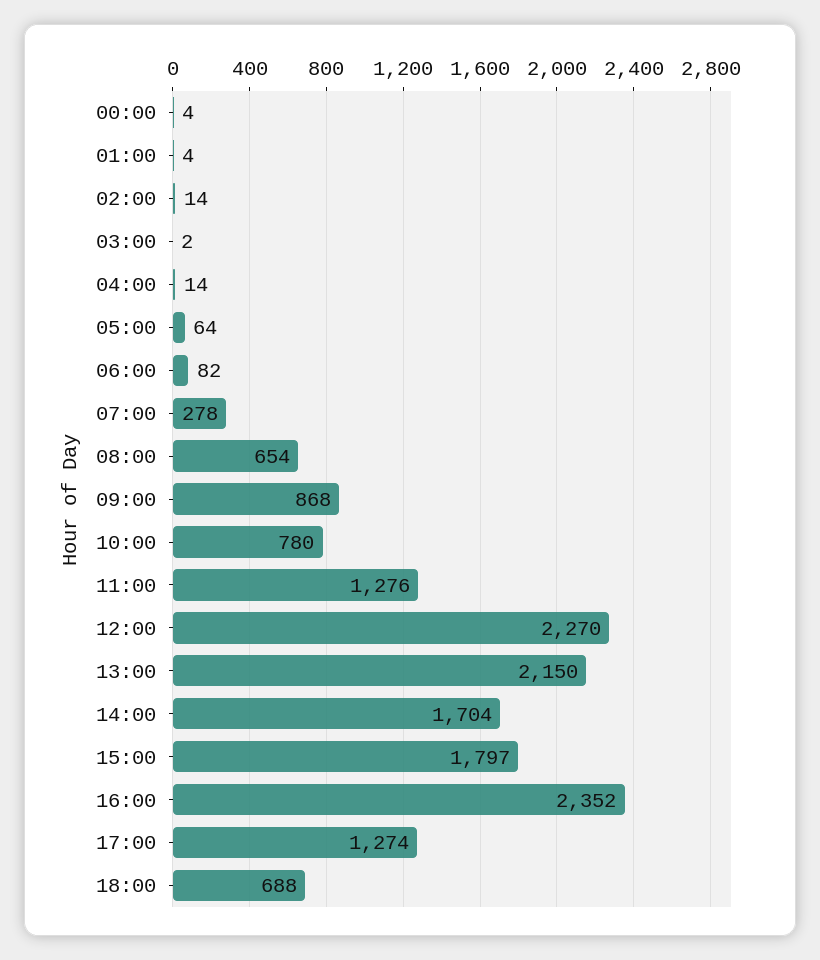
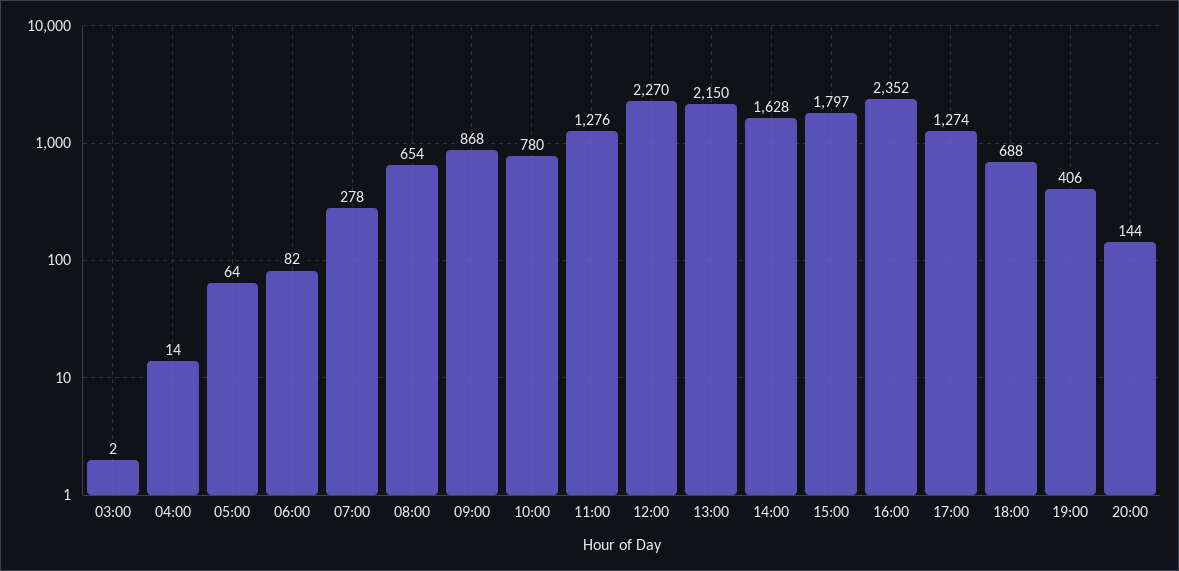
00:00: 4 -> none
01:00: 4 -> none
02:00: 14 -> none
14:00: 1704 -> 1628
19:00: none -> 406
20:00: none -> 144

